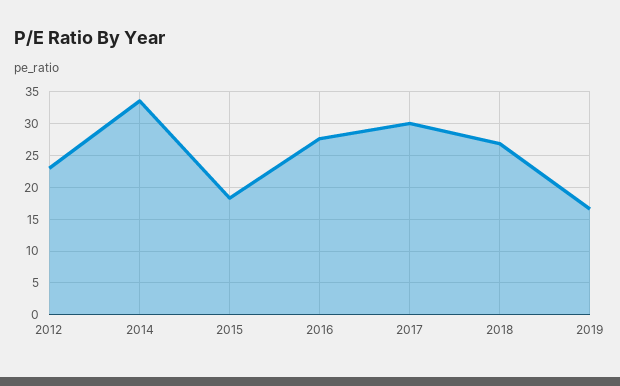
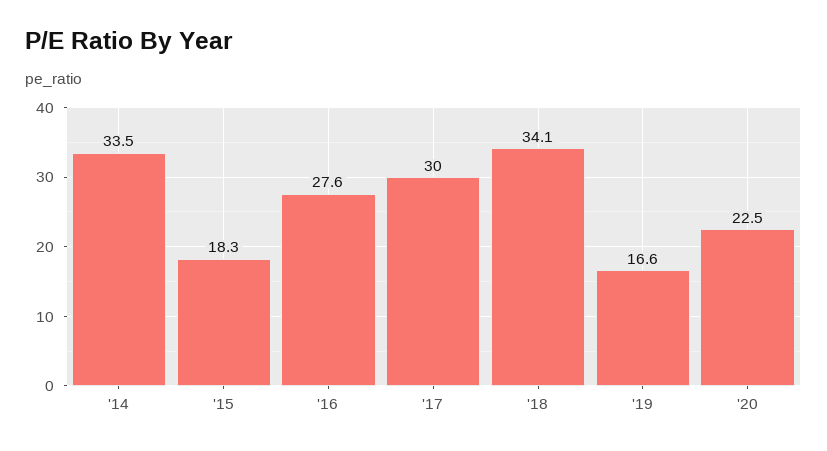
2012: 23 -> none
2018: 27 -> 34.1
'20: none -> 22.5

